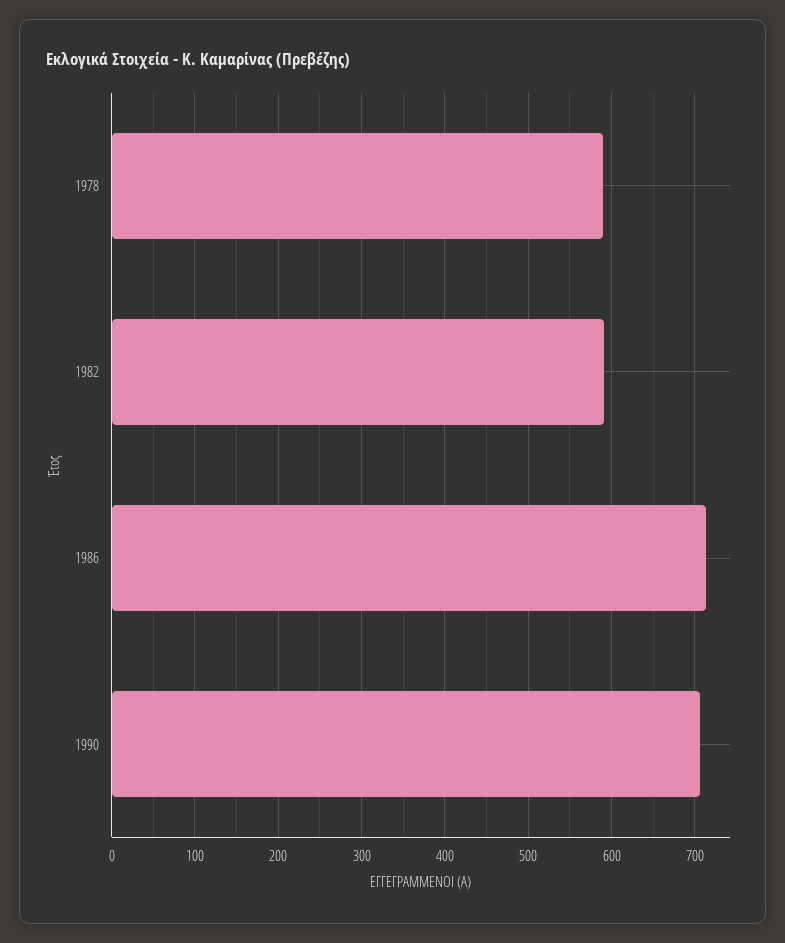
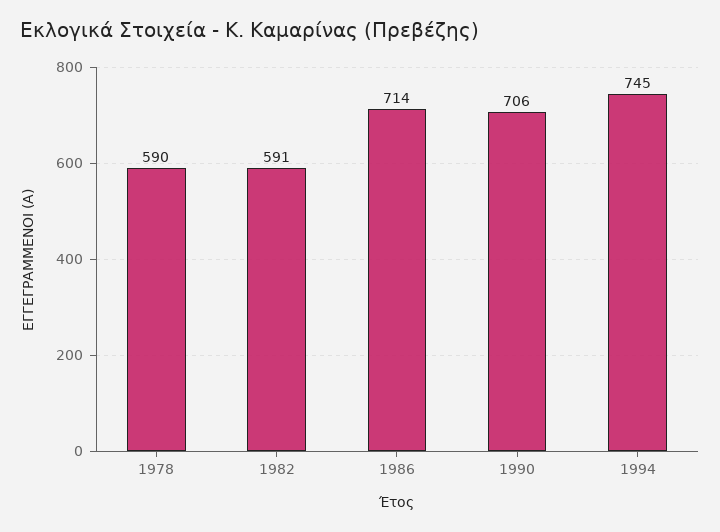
1994: none -> 745

